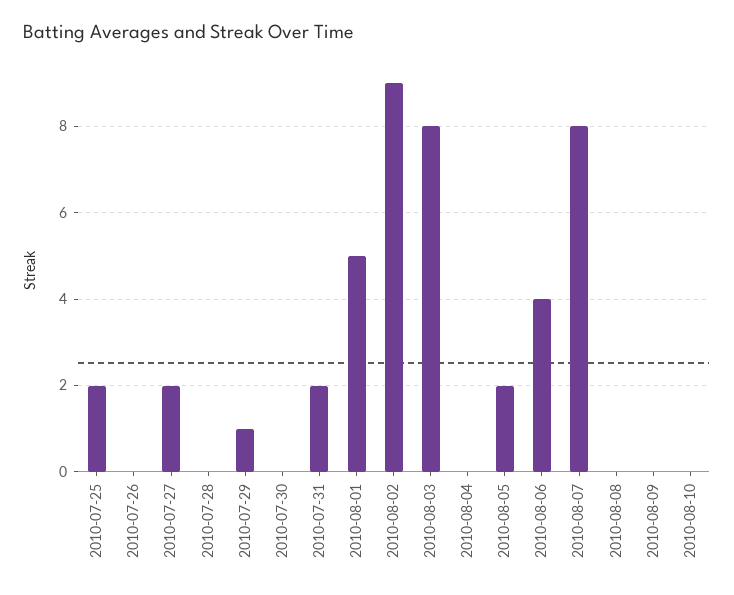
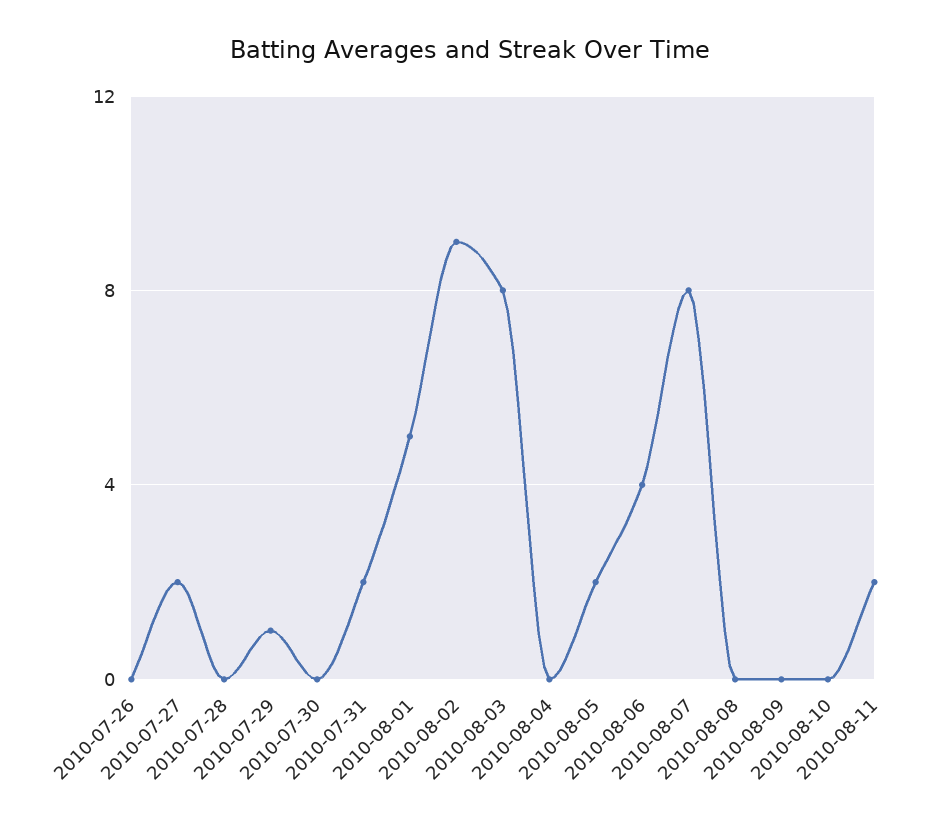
2010-07-25: 2 -> none
2010-08-11: none -> 2

